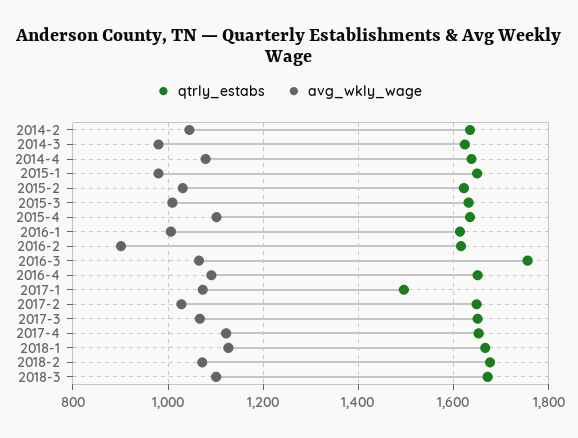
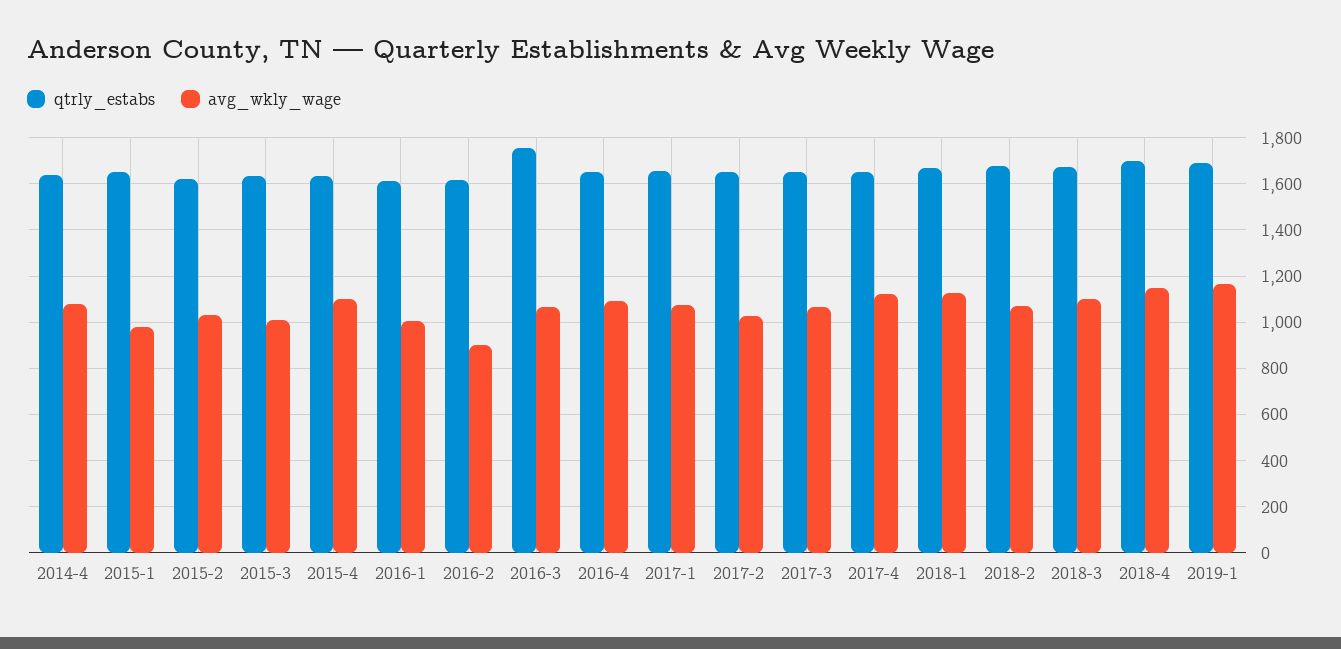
qtrly_estabs, 2014-2: 1640 -> none
avg_wkly_wage, 2014-2: 1040 -> none
qtrly_estabs, 2014-3: 1620 -> none
avg_wkly_wage, 2014-3: 980 -> none
qtrly_estabs, 2017-1: 1500 -> 1650
qtrly_estabs, 2018-4: none -> 1700
avg_wkly_wage, 2018-4: none -> 1150
qtrly_estabs, 2019-1: none -> 1700
avg_wkly_wage, 2019-1: none -> 1150

